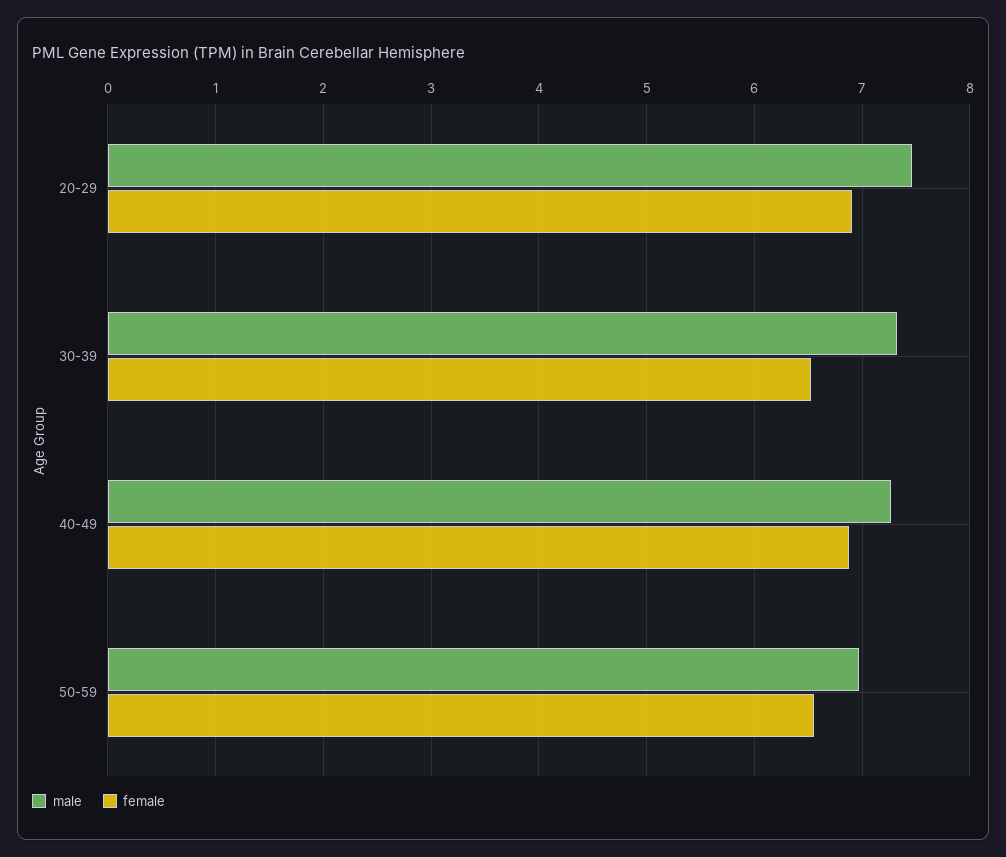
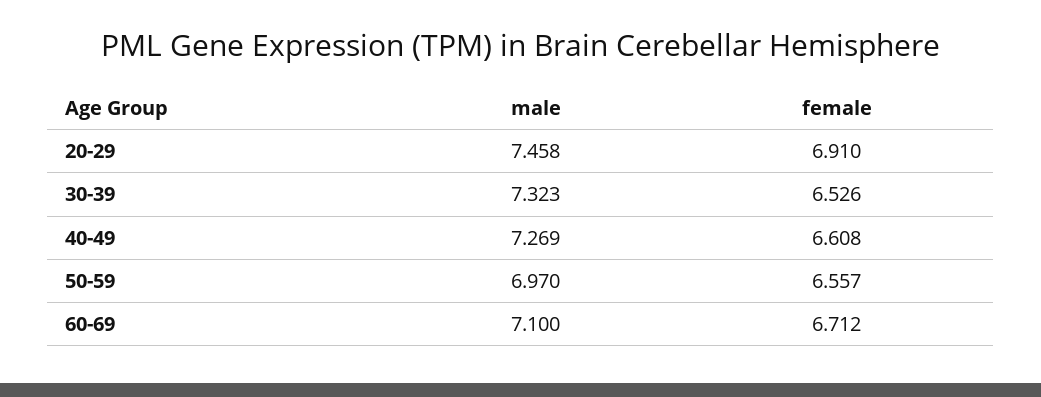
female, 40-49: 6.9 -> 6.608
male, 60-69: none -> 7.1
female, 60-69: none -> 6.712

